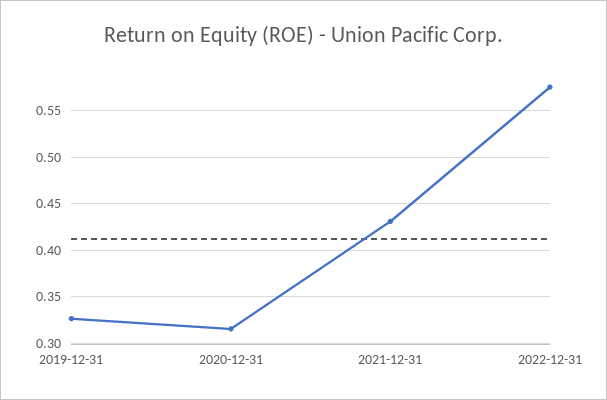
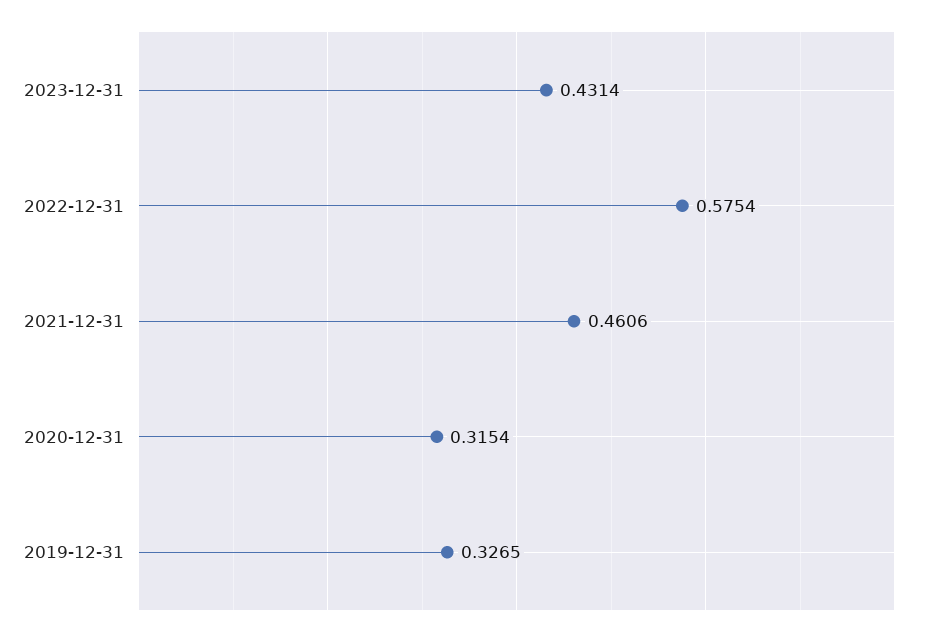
2021-12-31: 0.43 -> 0.4606
2023-12-31: none -> 0.4314

